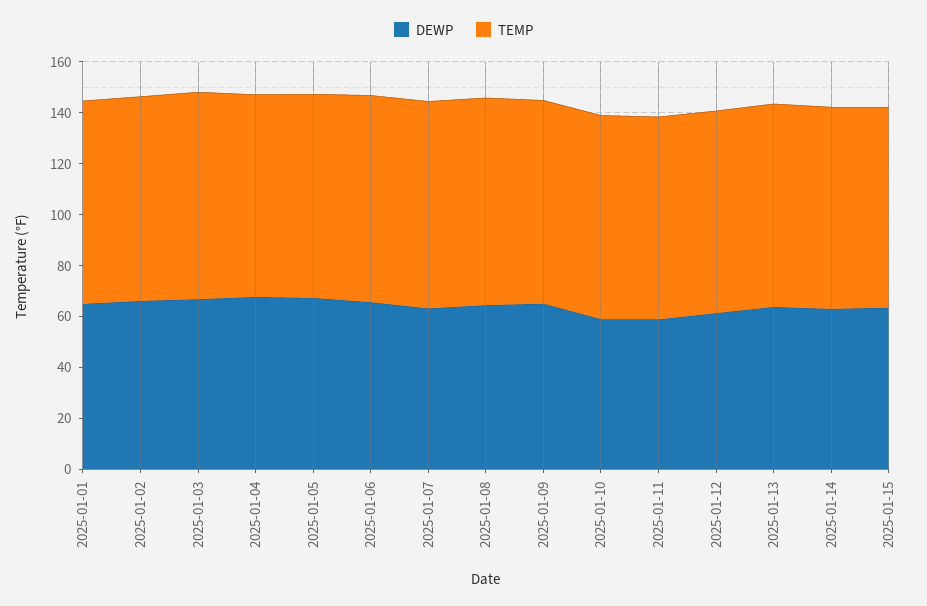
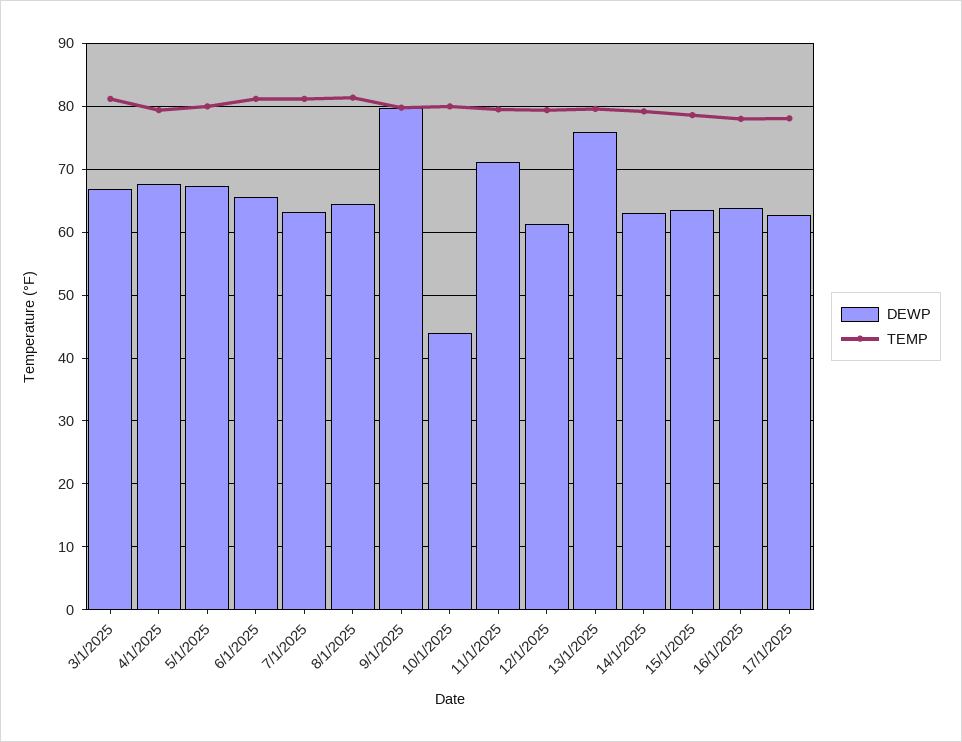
DEWP, 2025-01-01: 65 -> none
TEMP, 2025-01-01: 80 -> none
DEWP, 2025-01-02: 65 -> none
TEMP, 2025-01-02: 80 -> none
DEWP, 2025-01-09: 65 -> 80
DEWP, 2025-01-10: 60 -> 44
DEWP, 2025-01-11: 60 -> 71
DEWP, 2025-01-13: 65 -> 76
DEWP, 16/1/2025: none -> 64
TEMP, 16/1/2025: none -> 78
DEWP, 17/1/2025: none -> 63
TEMP, 17/1/2025: none -> 78

